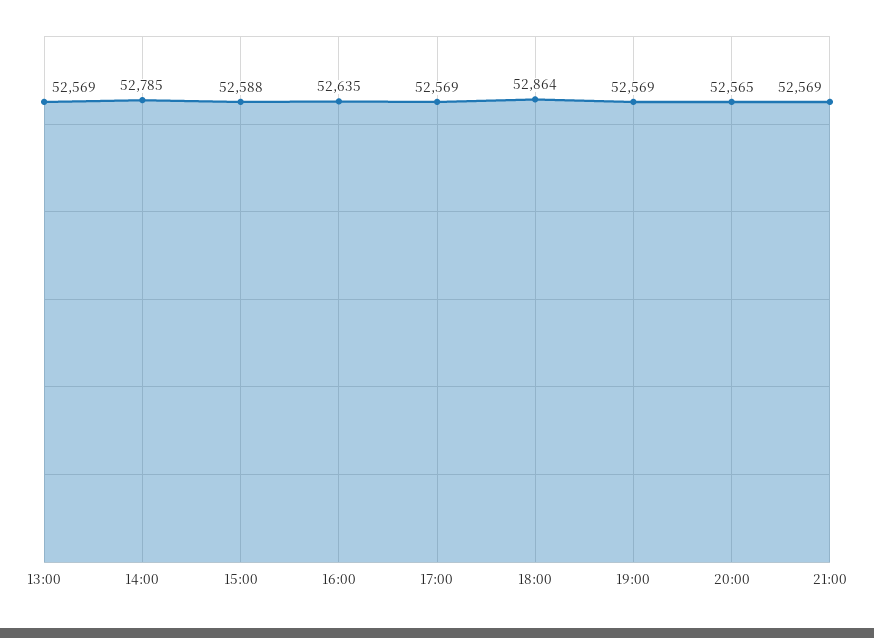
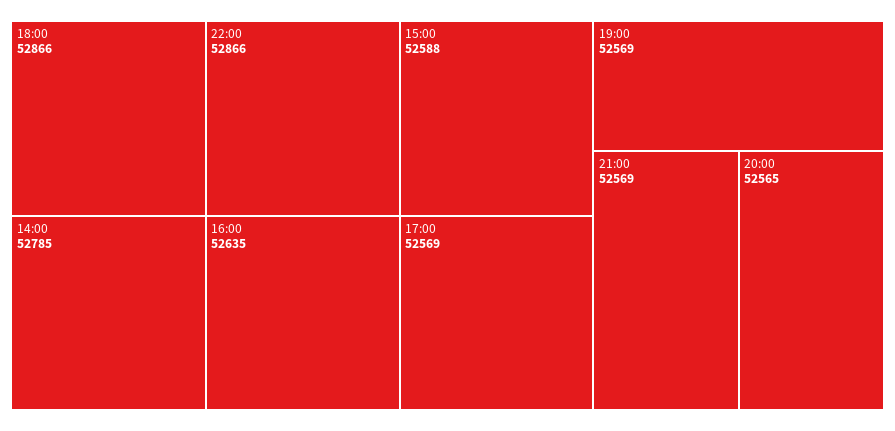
13:00: 52569 -> none
18:00: 52864 -> 52866
22:00: none -> 52866

